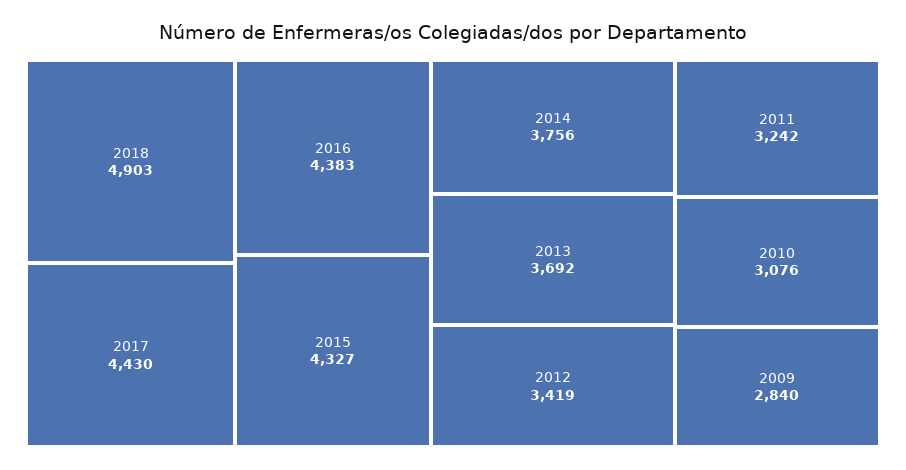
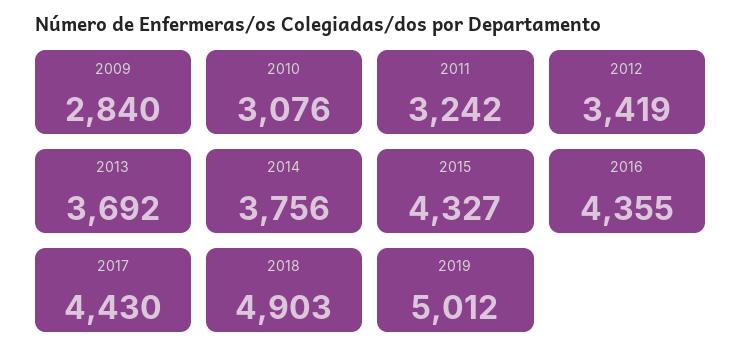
2016: 4383 -> 4355
2019: none -> 5012

